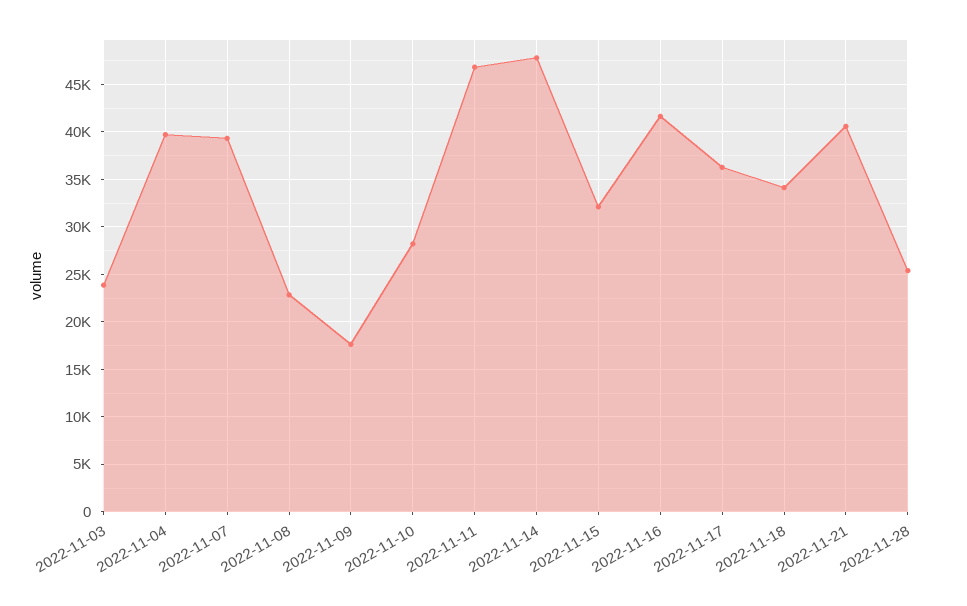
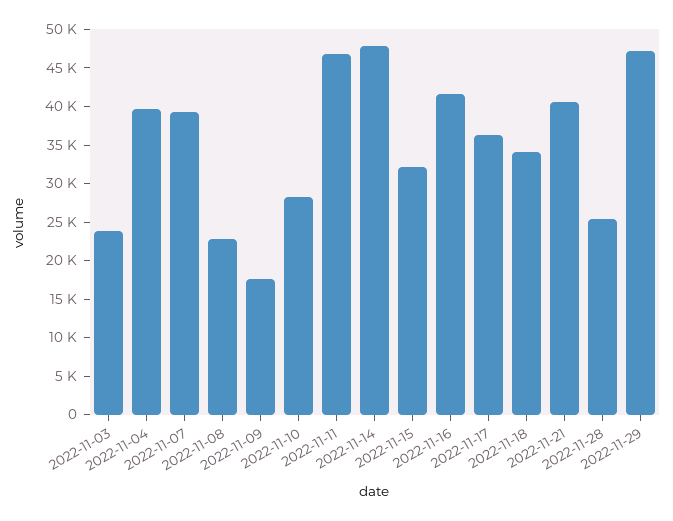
2022-11-29: none -> 47500

